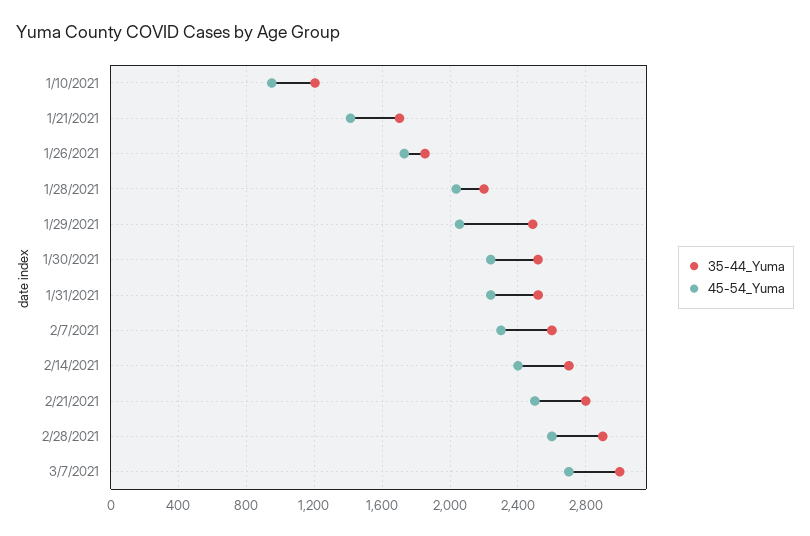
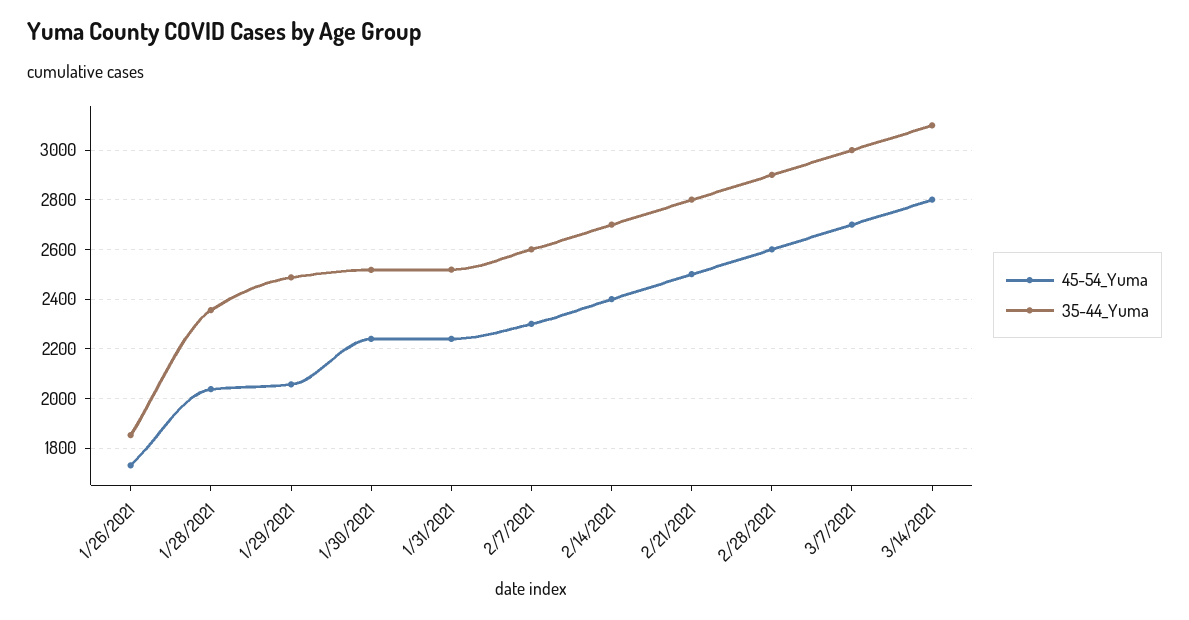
35-44_Yuma, 1/10/2021: 1200 -> none
45-54_Yuma, 1/10/2021: 950 -> none
35-44_Yuma, 1/21/2021: 1700 -> none
45-54_Yuma, 1/21/2021: 1400 -> none
35-44_Yuma, 1/28/2021: 2200 -> 2350
45-54_Yuma, 3/14/2021: none -> 2800
35-44_Yuma, 3/14/2021: none -> 3100

